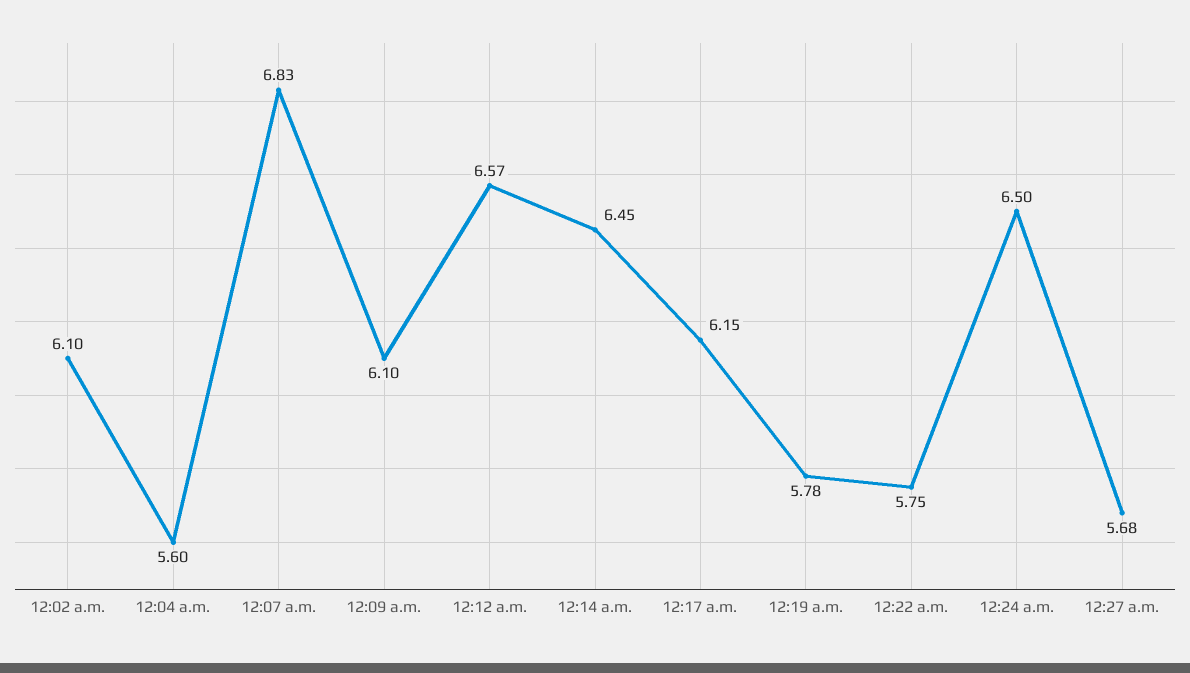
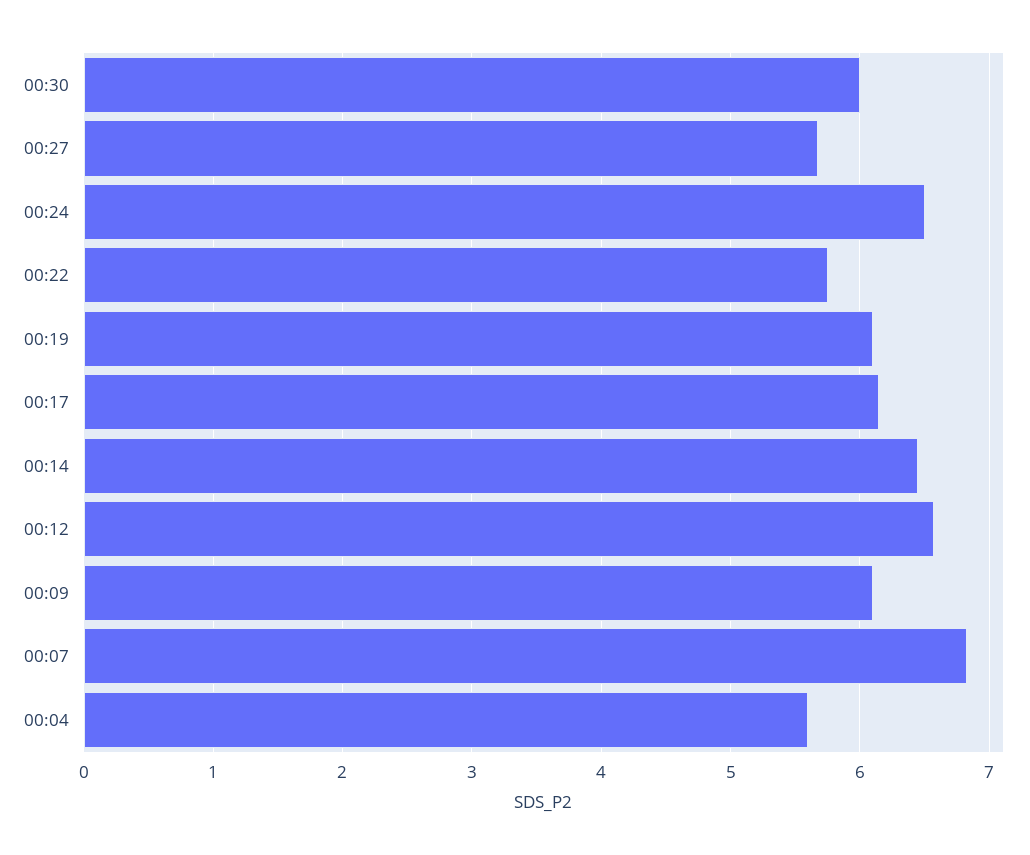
12:02 a.m.: 6.1 -> none
12:19 a.m.: 5.78 -> 6.1
00:30: none -> 6

